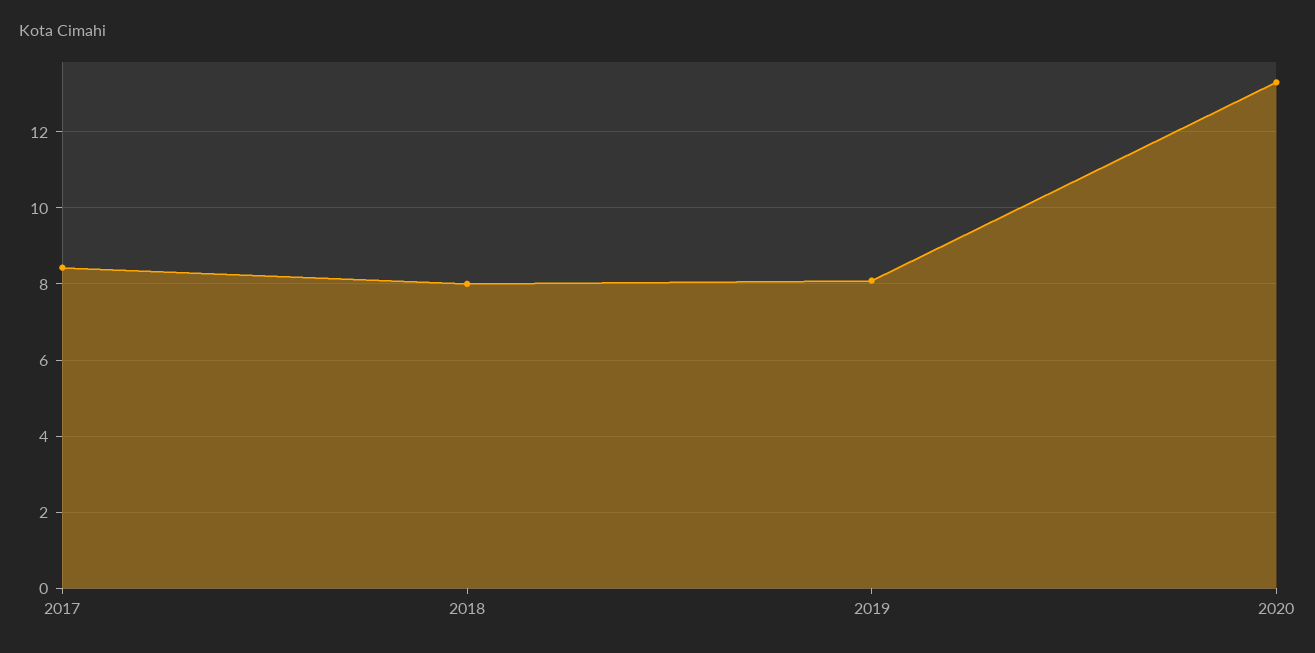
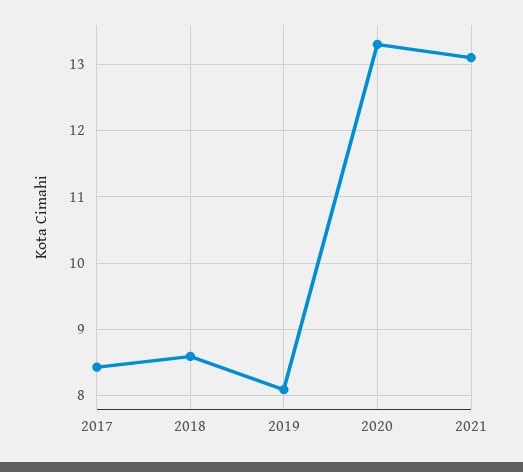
2018: 8 -> 8.6
2021: none -> 13.1

